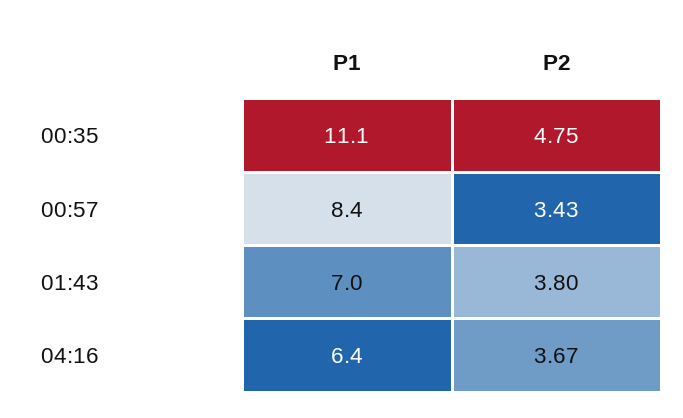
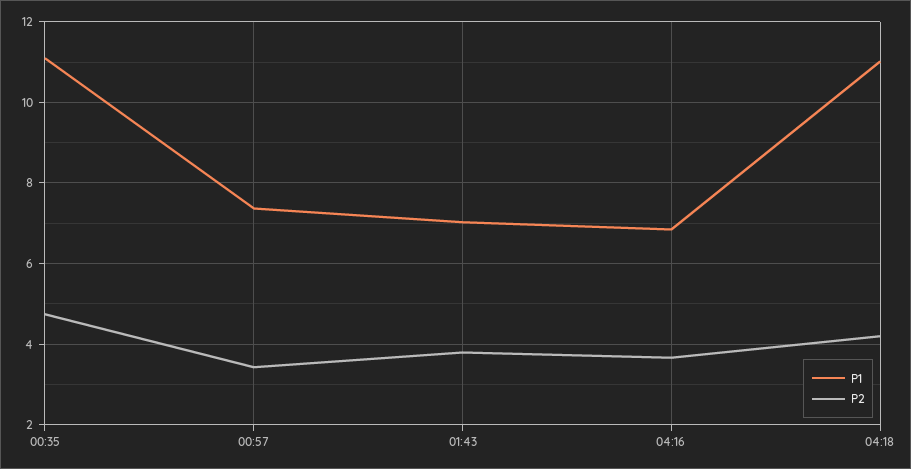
P1, 00:57: 8.4 -> 7.4
P1, 04:16: 6.4 -> 6.8
P1, 04:18: none -> 11
P2, 04:18: none -> 4.2

